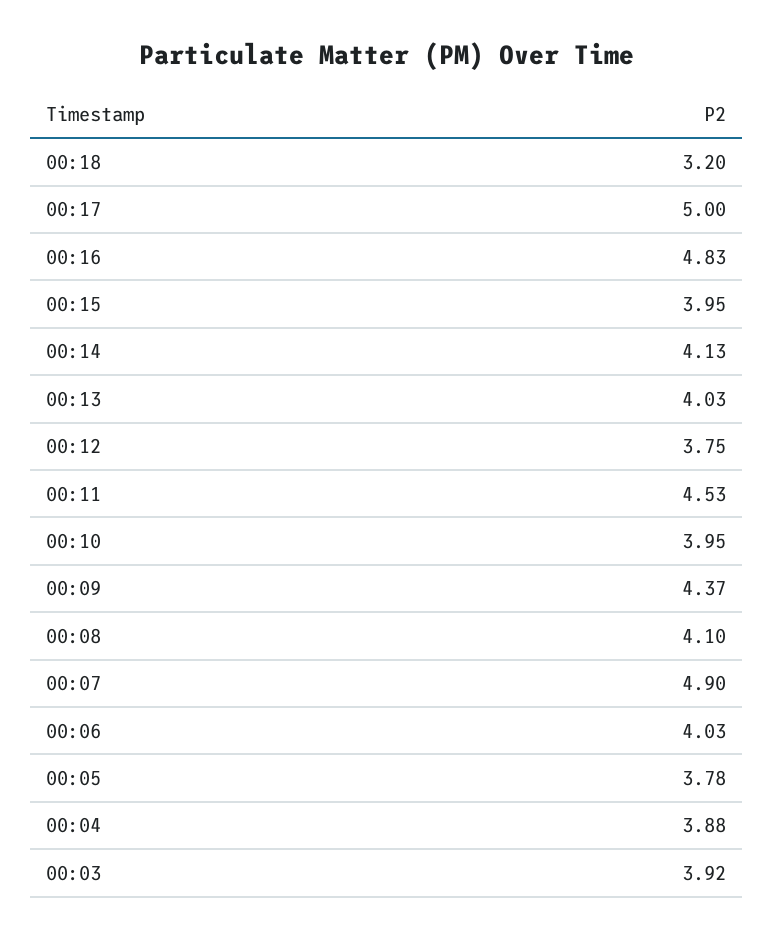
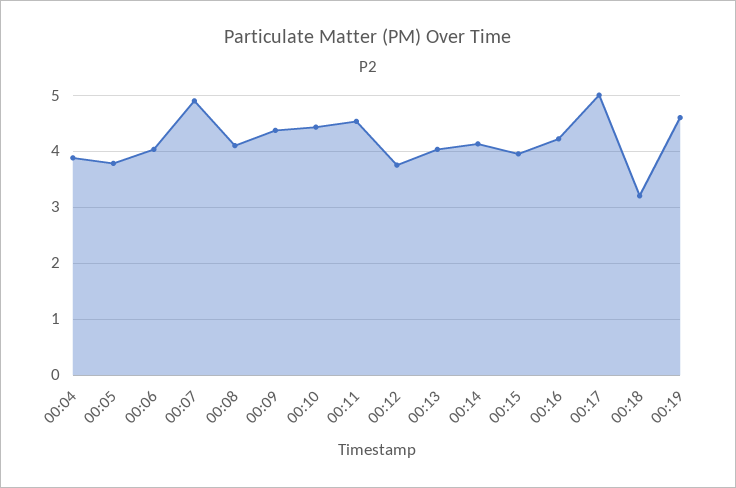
00:16: 4.83 -> 4.2
00:10: 3.95 -> 4.4
00:03: 3.92 -> none
00:19: none -> 4.6

